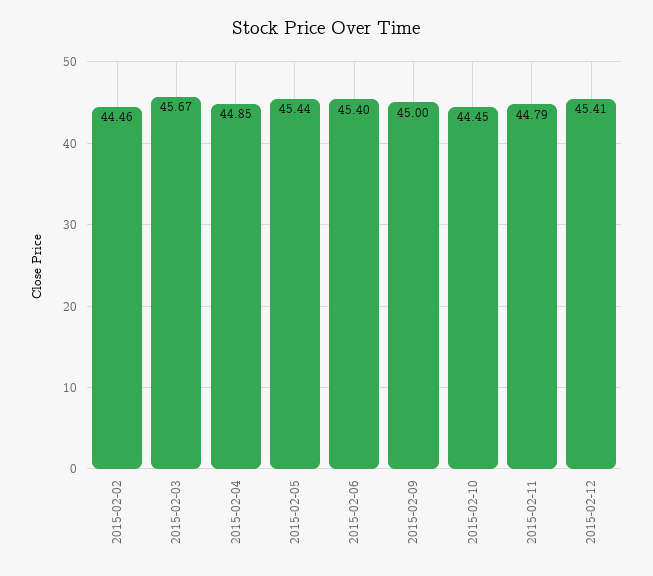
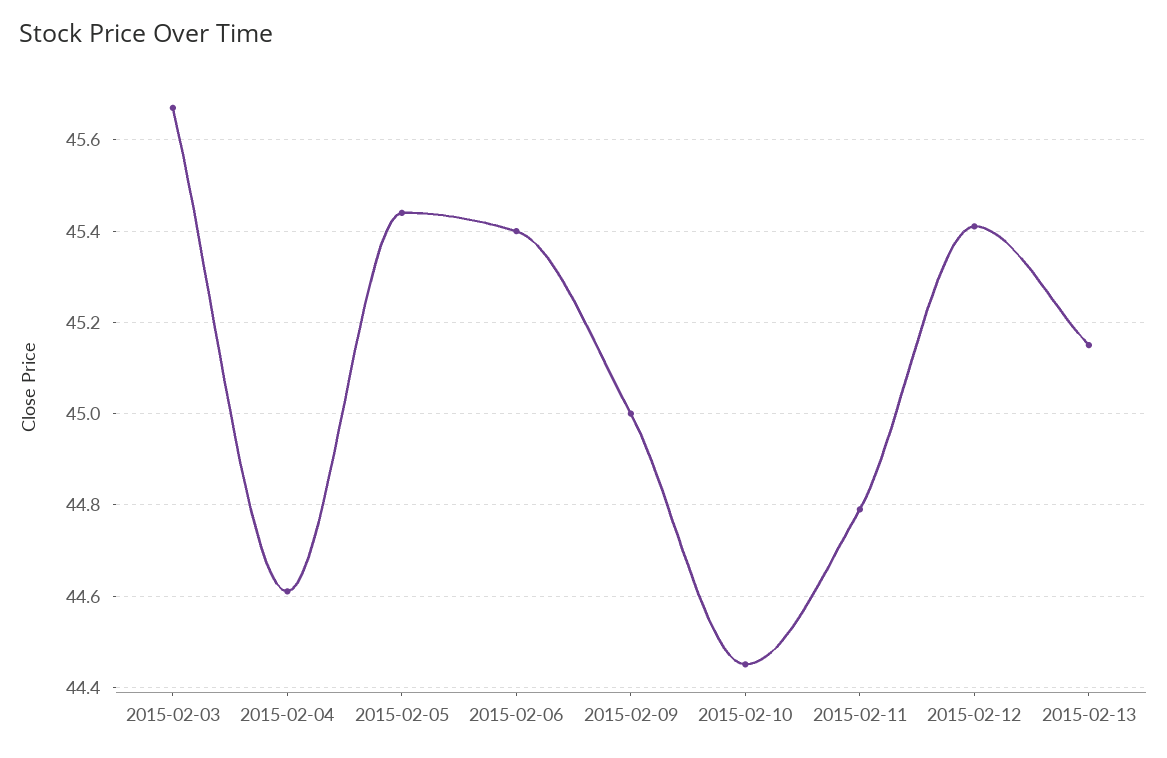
2015-02-02: 44.46 -> none
2015-02-04: 44.85 -> 44.6
2015-02-13: none -> 45.15

